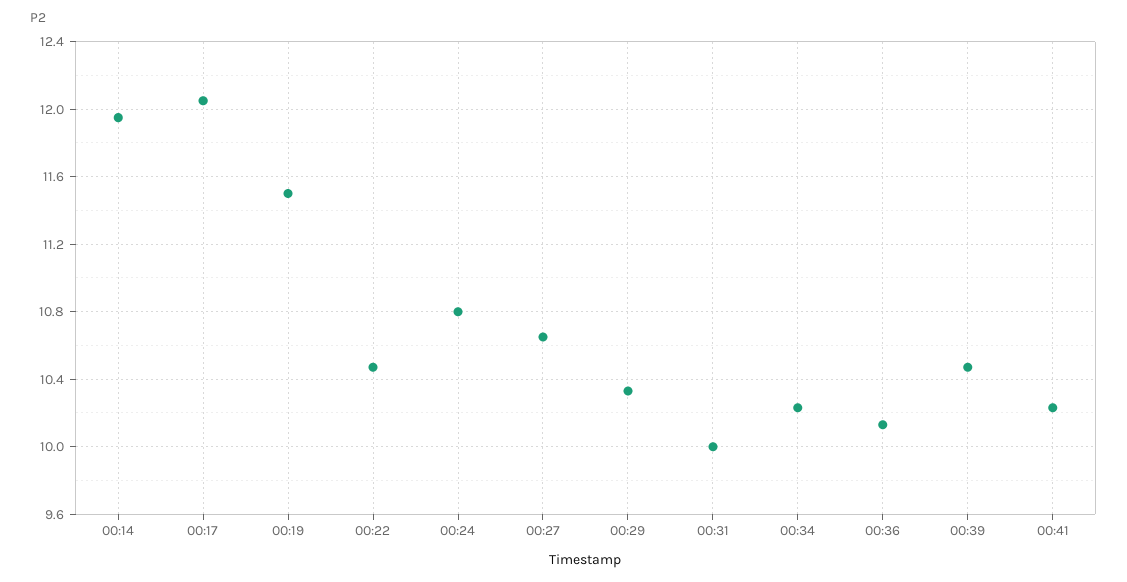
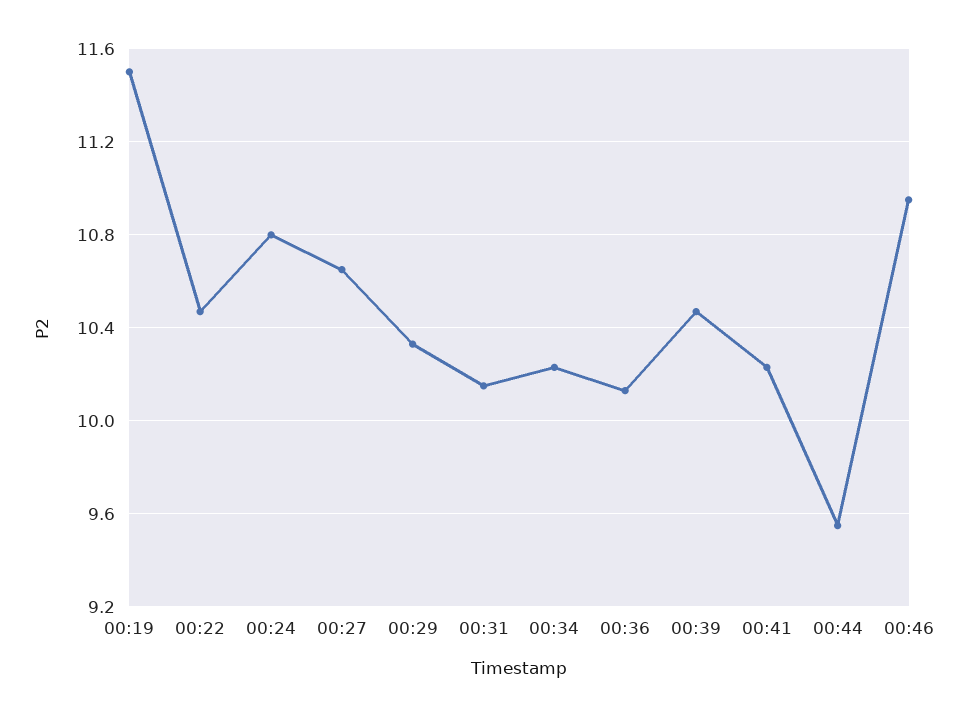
00:14: 11.95 -> none
00:17: 12.05 -> none
00:31: 10 -> 10.15
00:44: none -> 9.55
00:46: none -> 10.95

